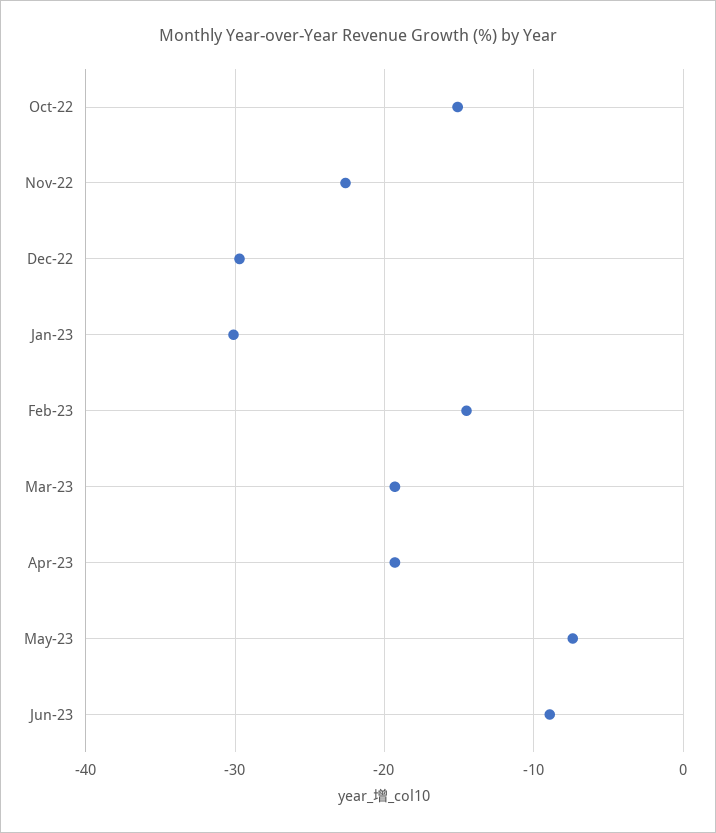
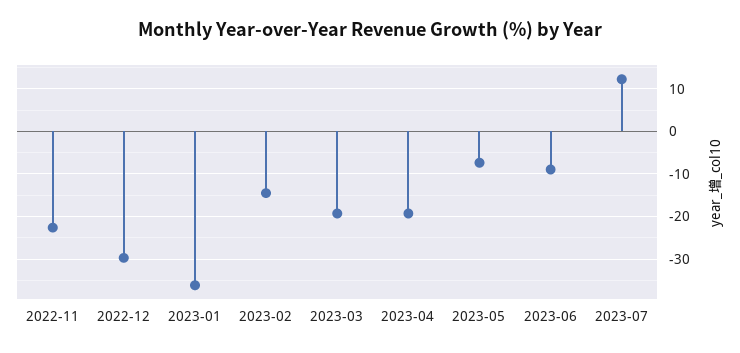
Oct-22: -15 -> none
Jan-23: -30 -> -36
2023-07: none -> 12

